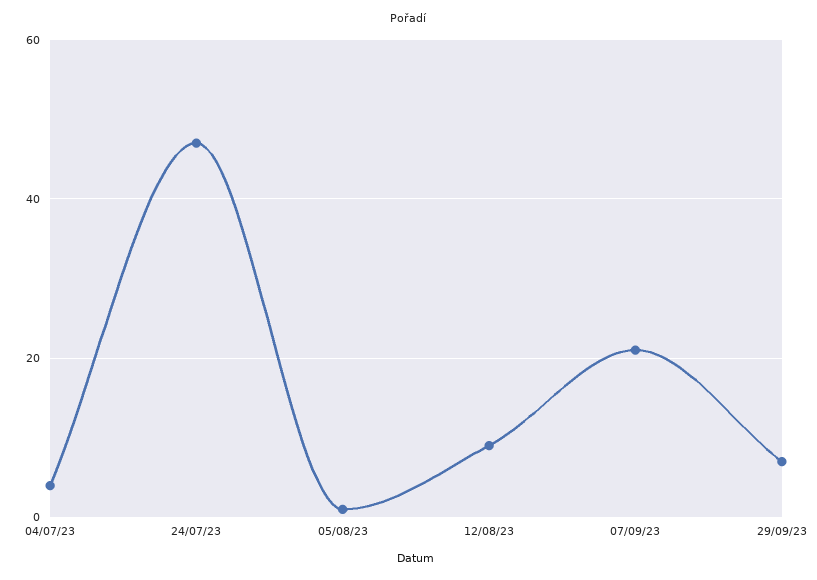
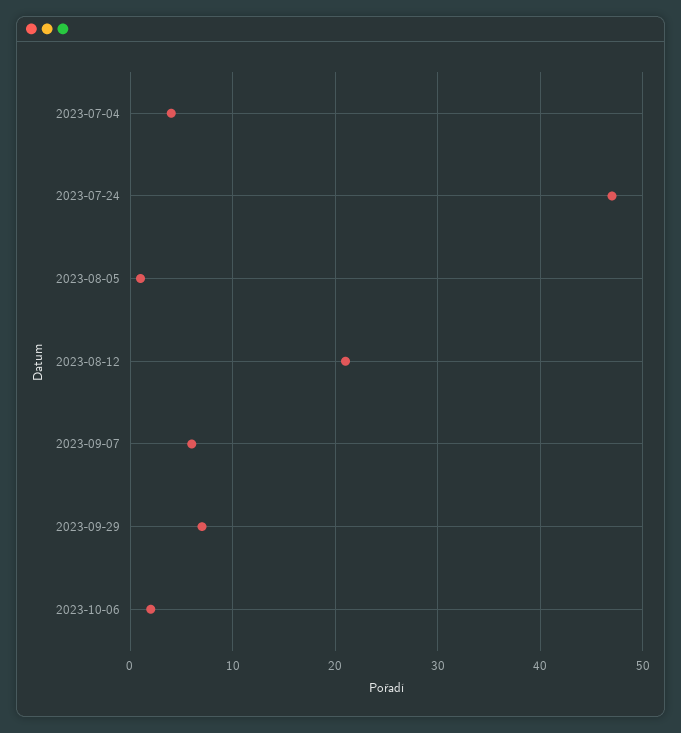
12/08/23: 10 -> 21
07/09/23: 20 -> 6
2023-10-06: none -> 2

